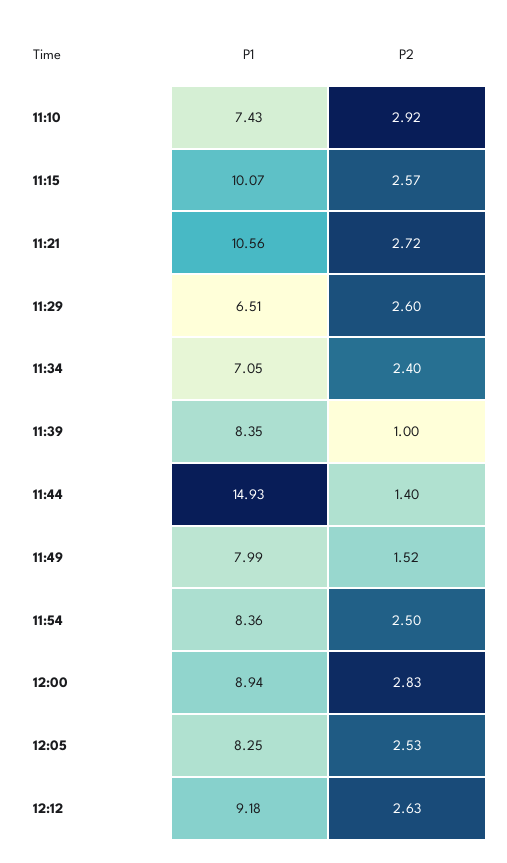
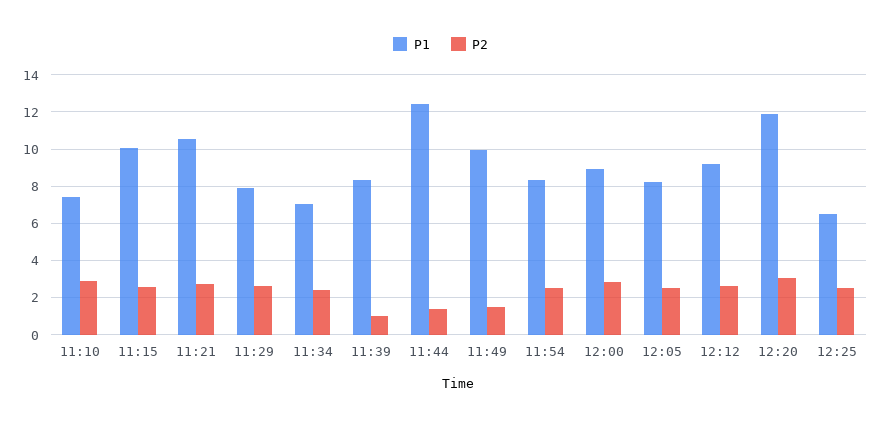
P1, 11:29: 6.51 -> 8
P1, 11:44: 14.93 -> 12.5
P1, 11:49: 7.99 -> 10
P1, 12:20: none -> 12
P2, 12:20: none -> 3
P1, 12:25: none -> 6.5
P2, 12:25: none -> 2.5

